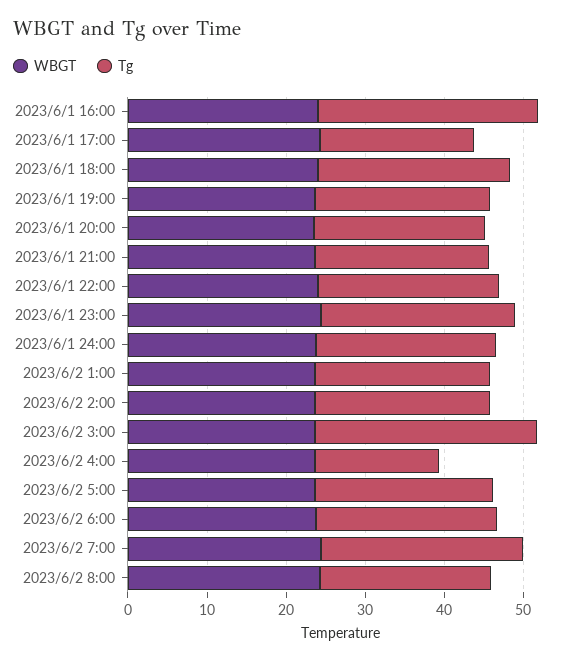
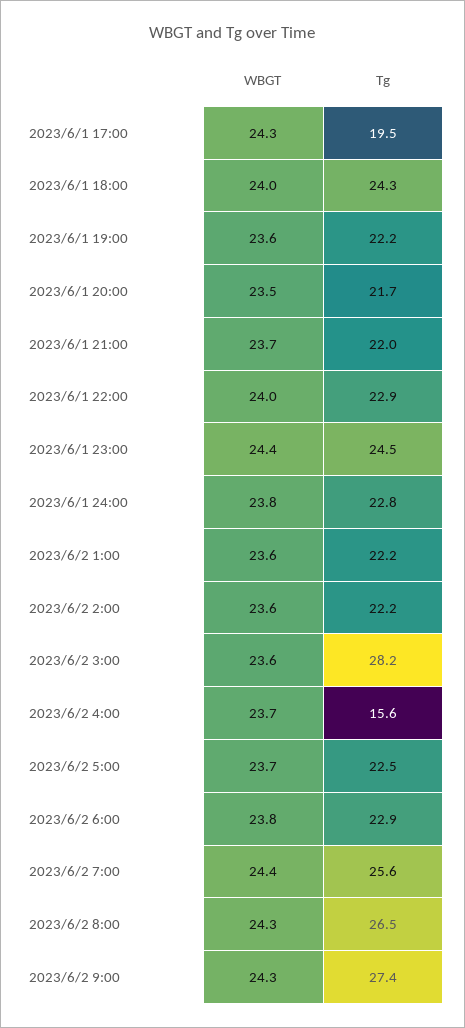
WBGT, 2023/6/1 16:00: 24 -> none
Tg, 2023/6/1 16:00: 28 -> none
Tg, 2023/6/2 8:00: 22 -> 26.5
WBGT, 2023/6/2 9:00: none -> 24.3
Tg, 2023/6/2 9:00: none -> 27.4

